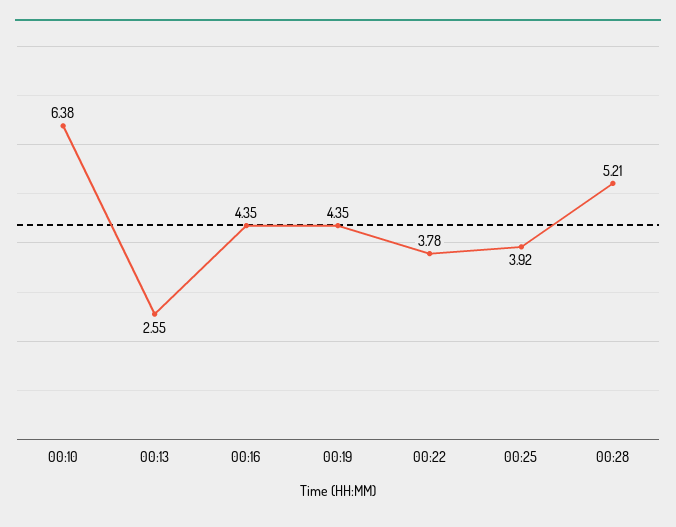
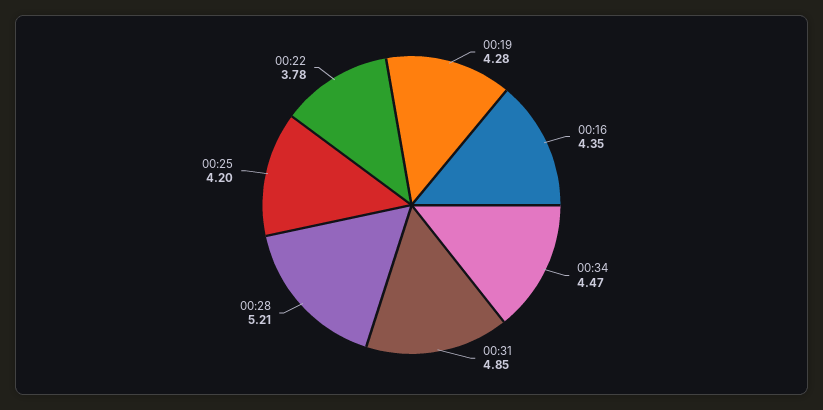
00:10: 6.38 -> none
00:13: 2.55 -> none
00:19: 4.35 -> 4.28
00:25: 3.92 -> 4.2
00:34: none -> 4.47
00:31: none -> 4.85

